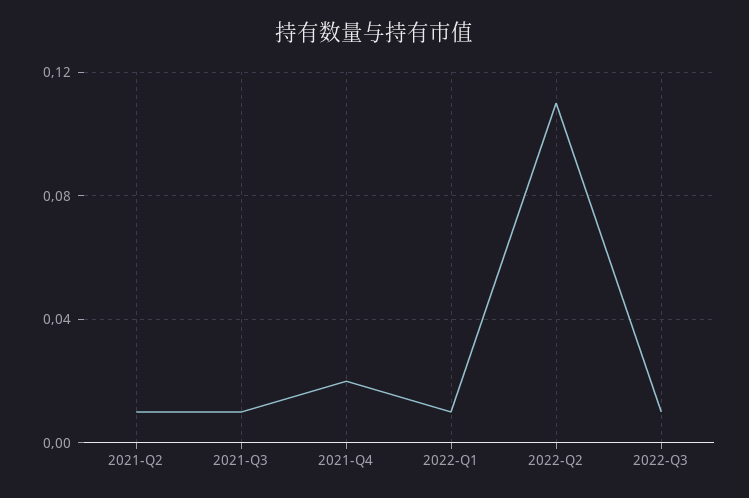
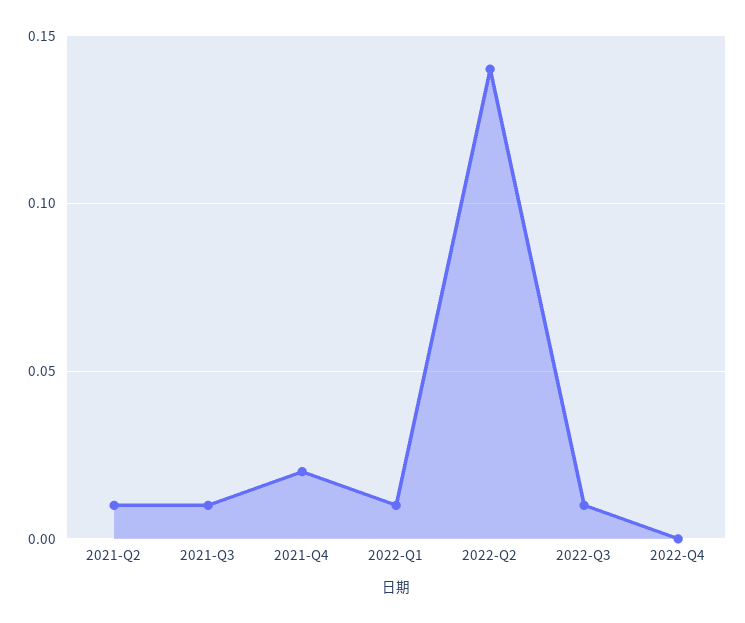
2022-Q2: 0.11 -> 0.14
2022-Q4: none -> 0

